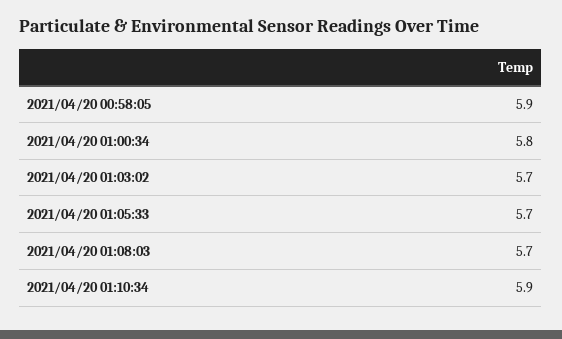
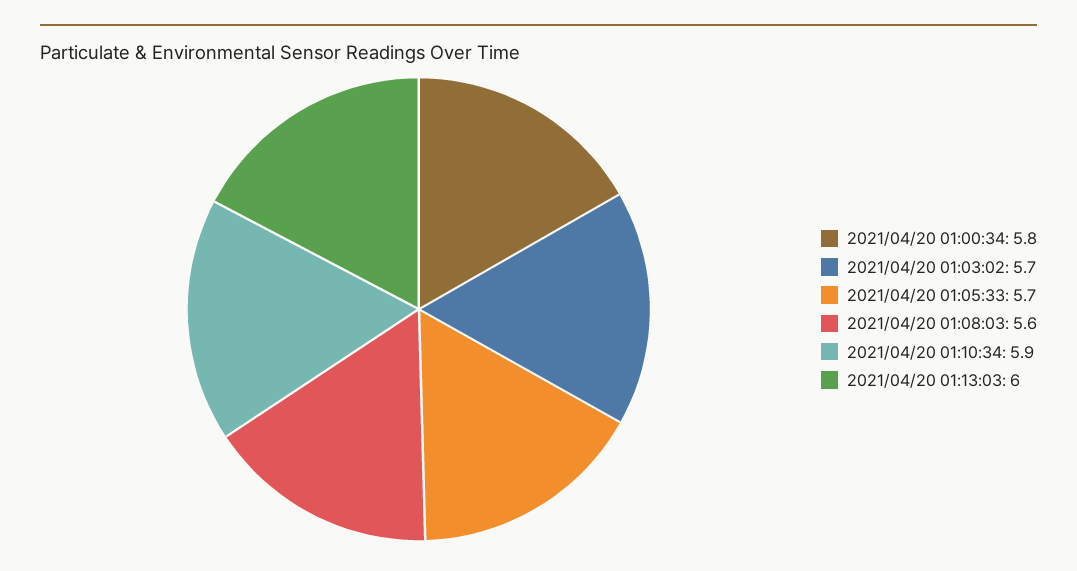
2021/04/20 00:58:05: 5.9 -> none
2021/04/20 01:08:03: 5.7 -> 5.6
2021/04/20 01:13:03: none -> 6

